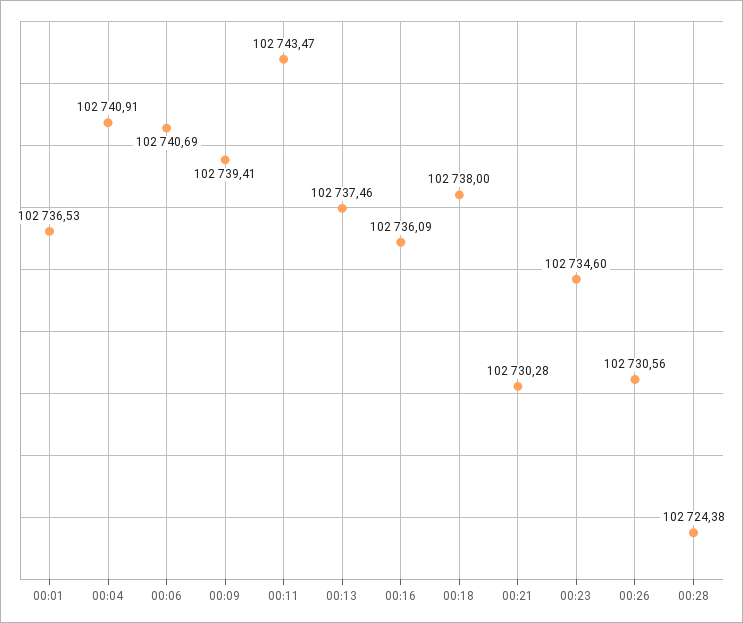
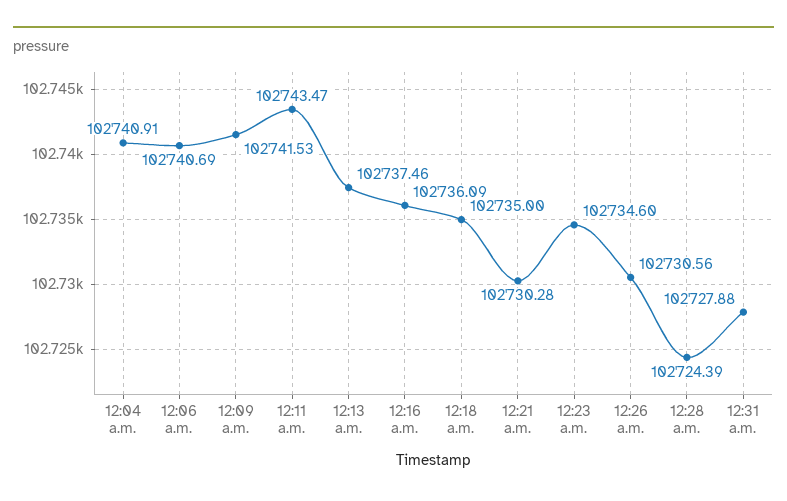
00:01: 102736.53 -> none
00:09: 102739.41 -> 102741.53
00:18: 102738 -> 102735
00:28: 102724.38 -> 102724.39
12:31 a.m.: none -> 102727.88

